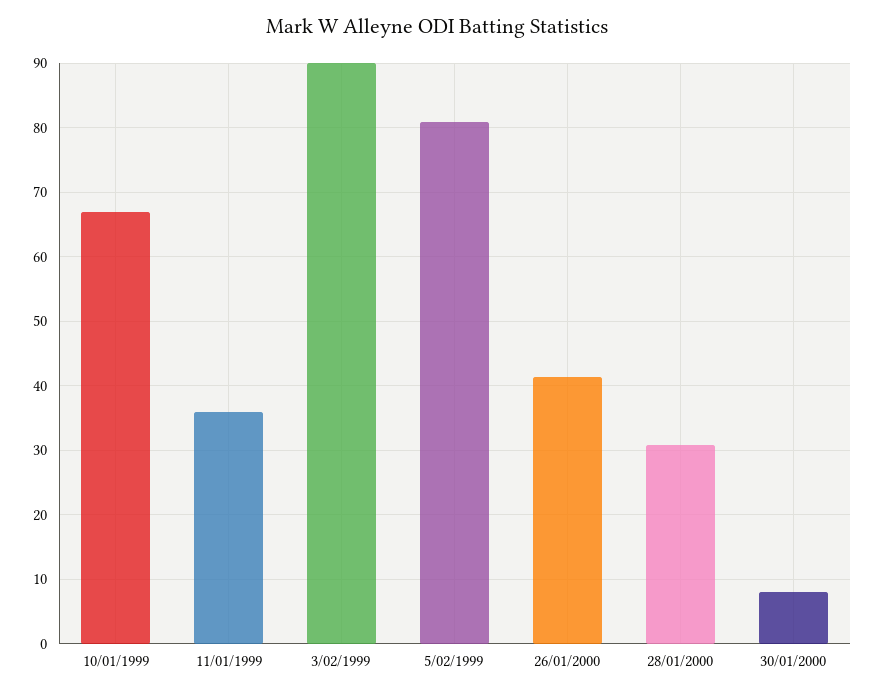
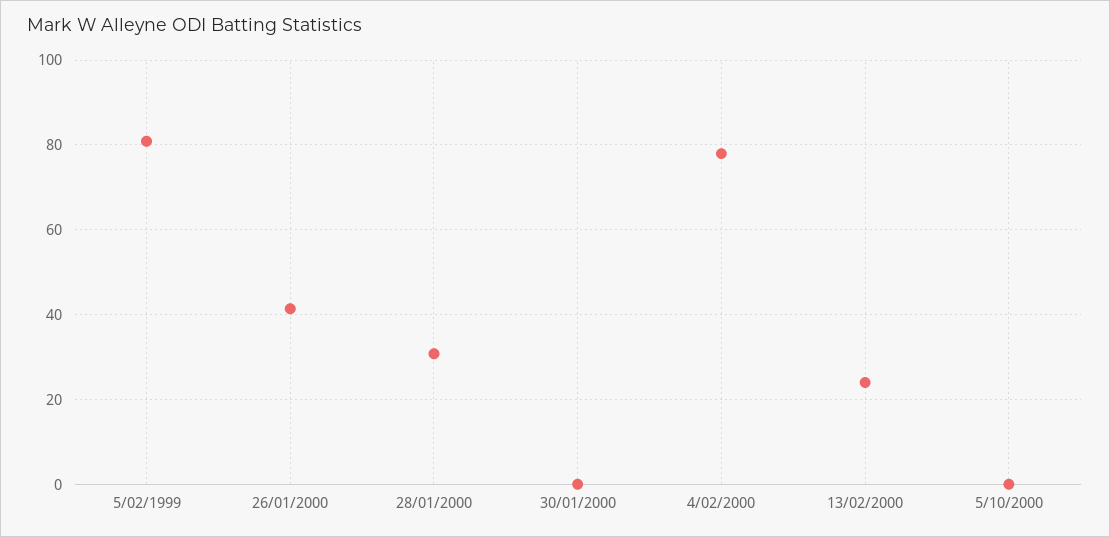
10/01/1999: 67 -> none
11/01/1999: 36 -> none
3/02/1999: 90 -> none
30/01/2000: 8 -> 0
4/02/2000: none -> 78
13/02/2000: none -> 24
5/10/2000: none -> 0

